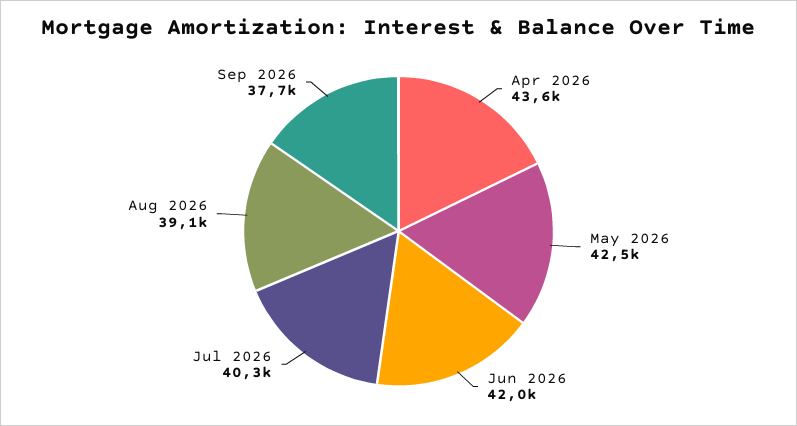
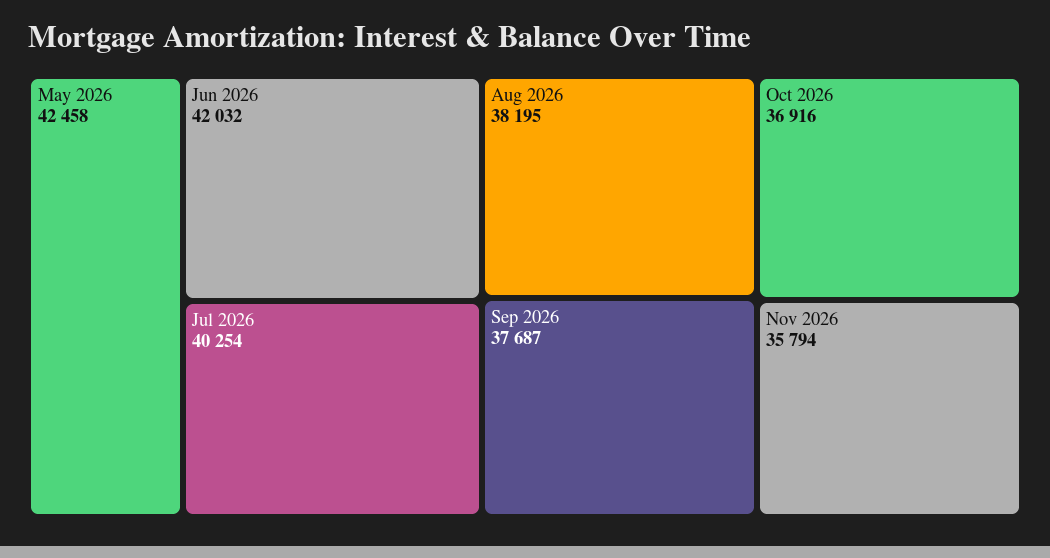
Apr 2026: 43600 -> none
Aug 2026: 39100 -> 38195
Oct 2026: none -> 36916
Nov 2026: none -> 35794

